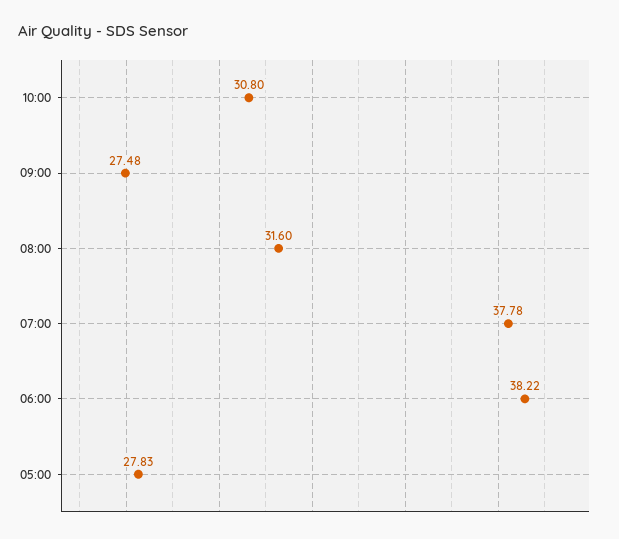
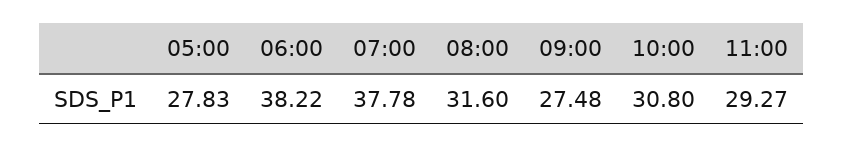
11:00: none -> 29.27

